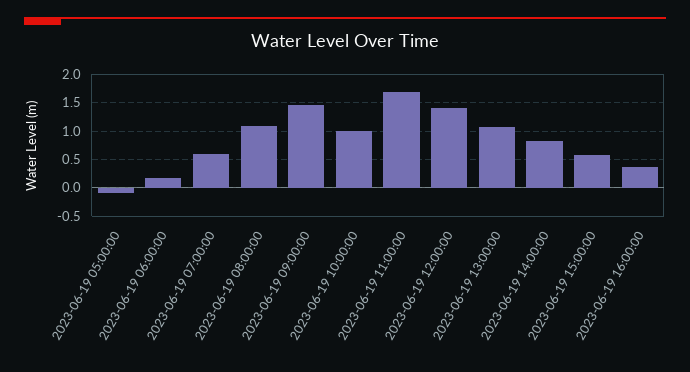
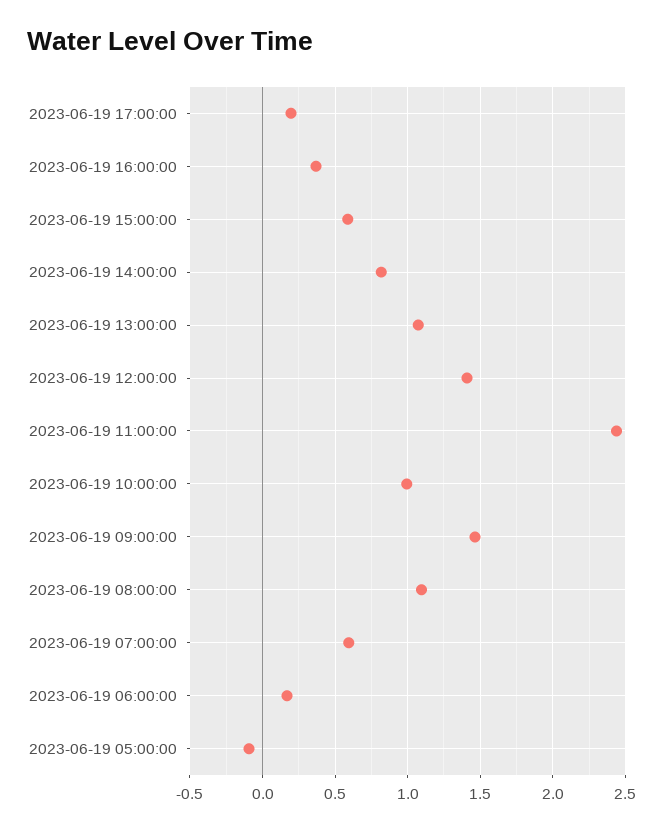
2023-06-19 11:00:00: 1.75 -> 2.45
2023-06-19 17:00:00: none -> 0.2

